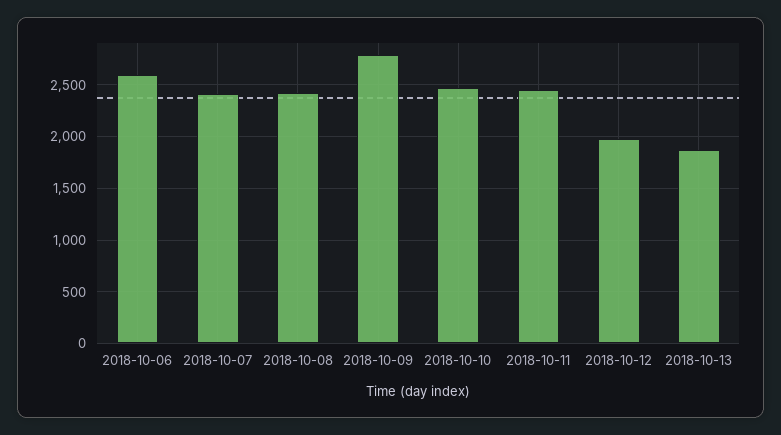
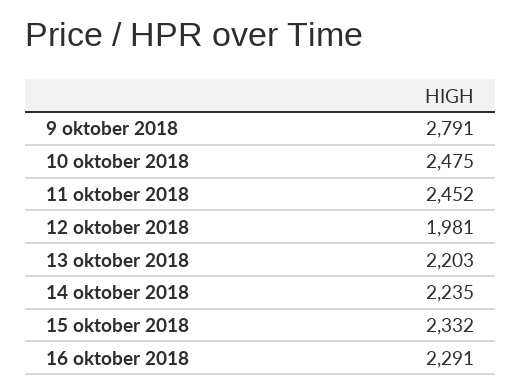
2018-10-06: 2600 -> none
2018-10-07: 2400 -> none
2018-10-08: 2400 -> none
2018-10-13: 1900 -> 2203
14 oktober 2018: none -> 2235
15 oktober 2018: none -> 2332
16 oktober 2018: none -> 2291

